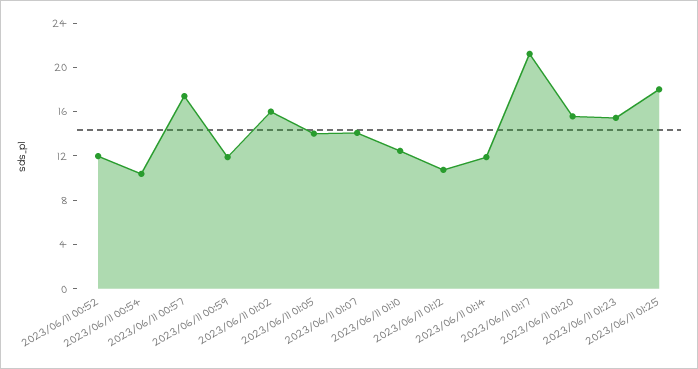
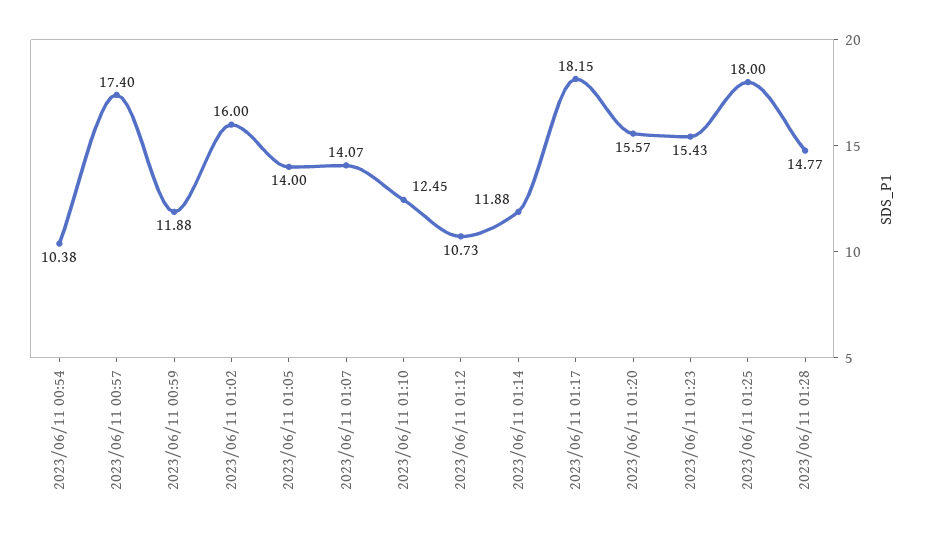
2023/06/11 00:52: 12 -> none
2023/06/11 01:17: 21 -> 18.15
2023/06/11 01:28: none -> 14.77

